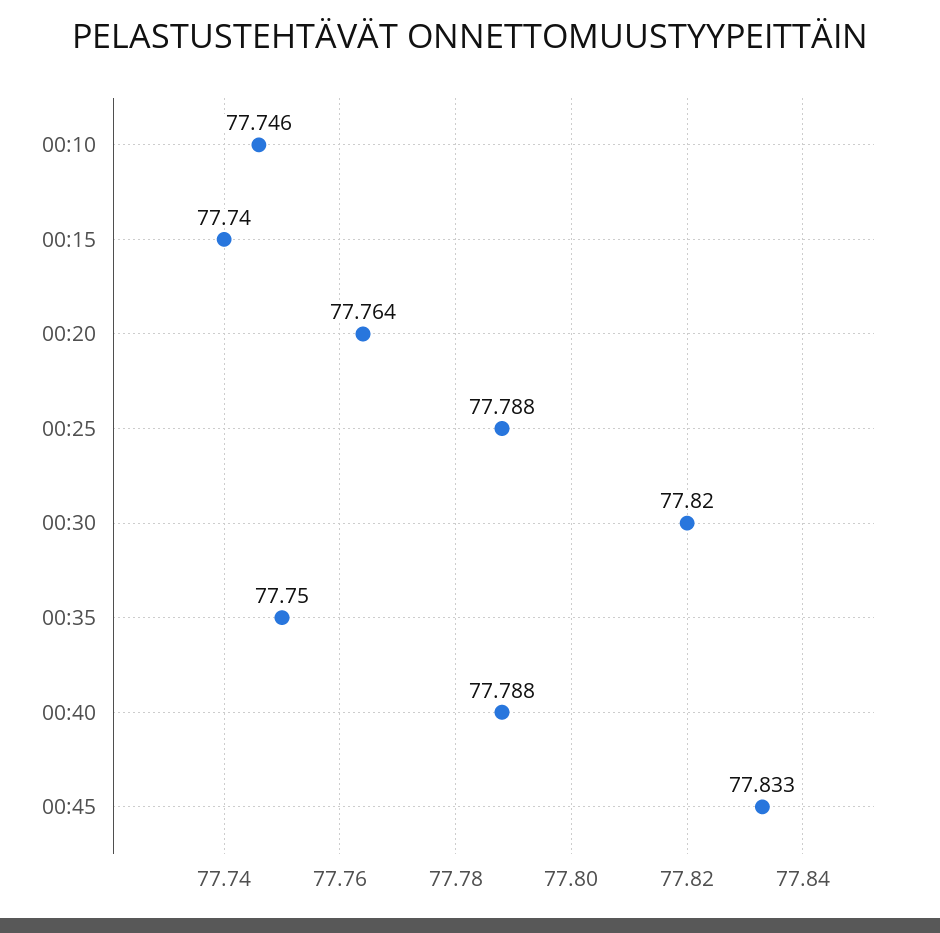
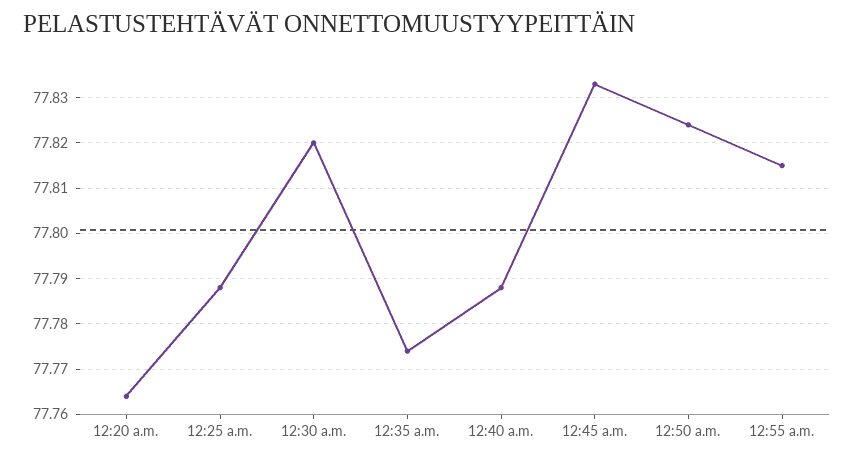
00:10: 77.746 -> none
00:15: 77.74 -> none
00:35: 77.75 -> 77.775
12:50 a.m.: none -> 77.825
12:55 a.m.: none -> 77.815

